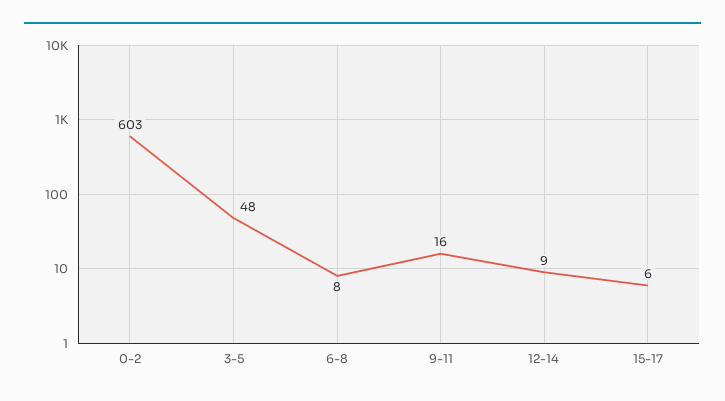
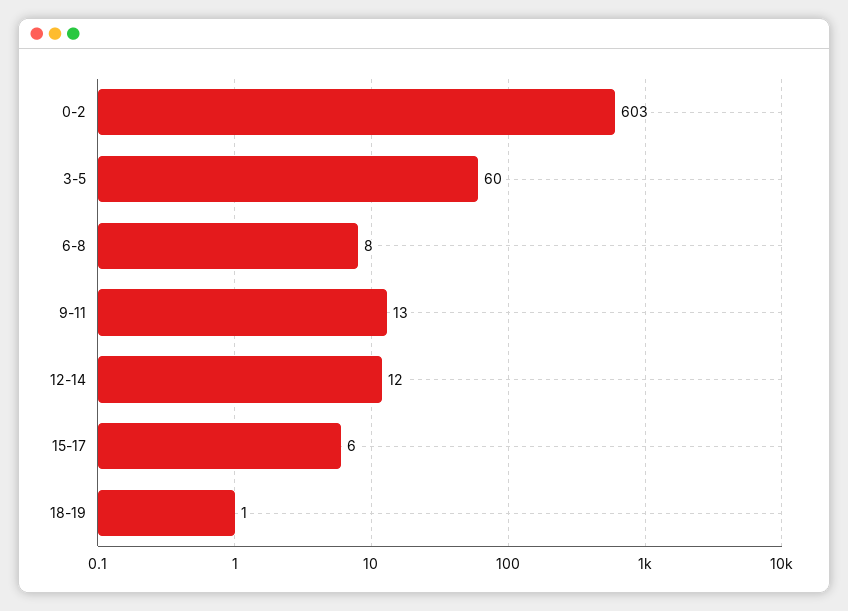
3-5: 48 -> 60
9-11: 16 -> 13
12-14: 9 -> 12
18-19: none -> 1

